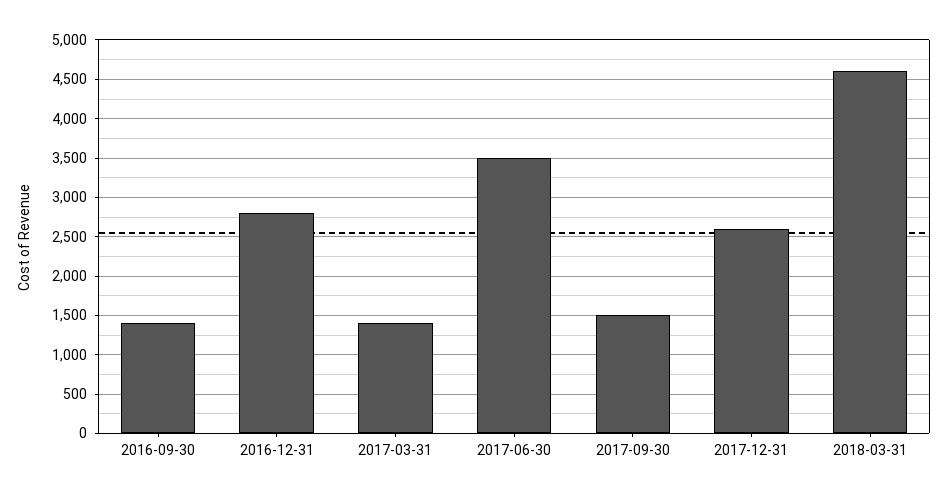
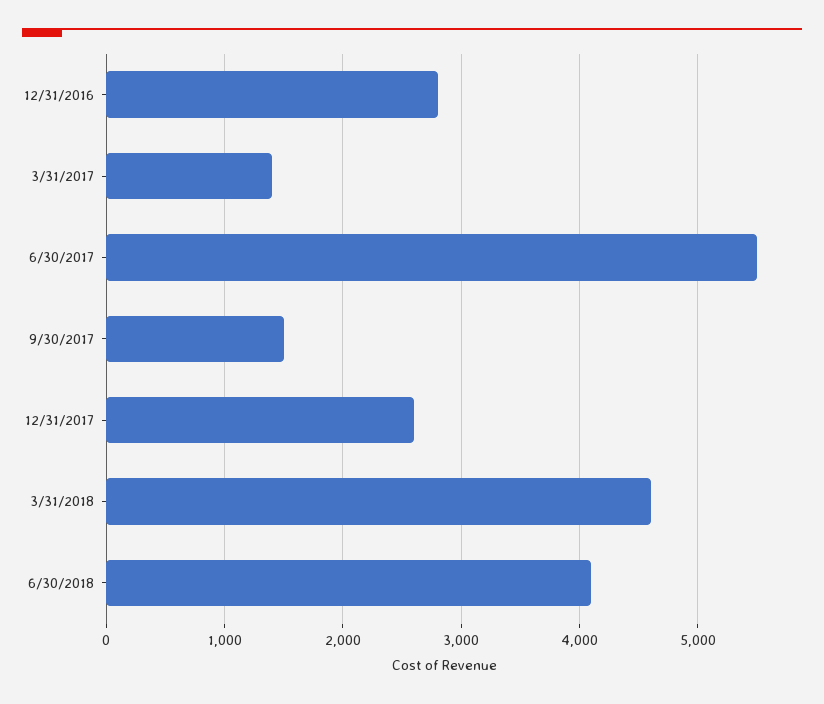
2016-09-30: 1400 -> none
2017-06-30: 3500 -> 5500
6/30/2018: none -> 4100

